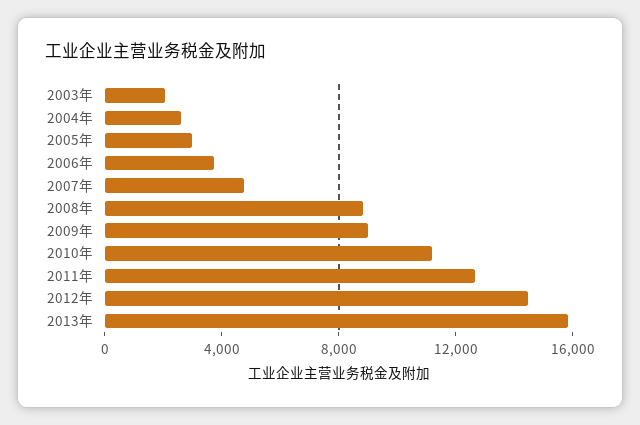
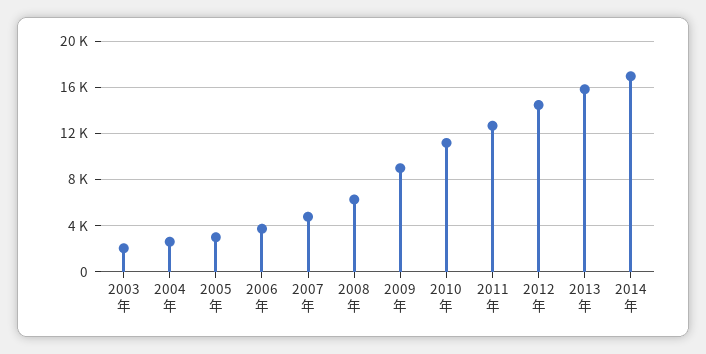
2008年: 9000 -> 6000
2014年: none -> 17000

